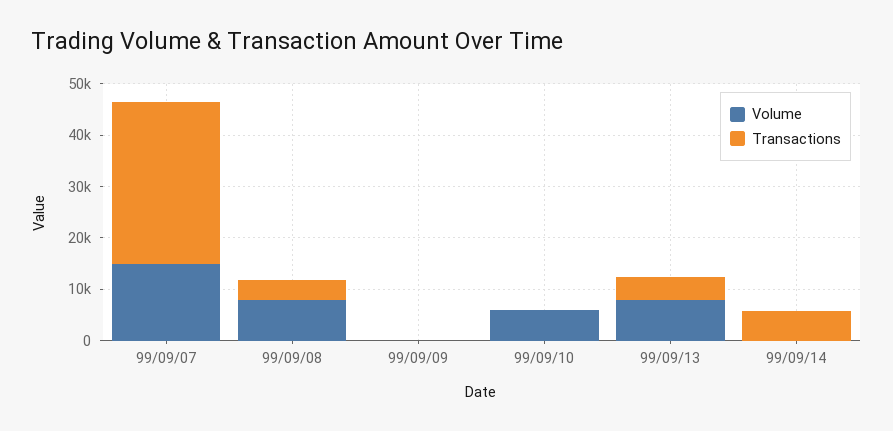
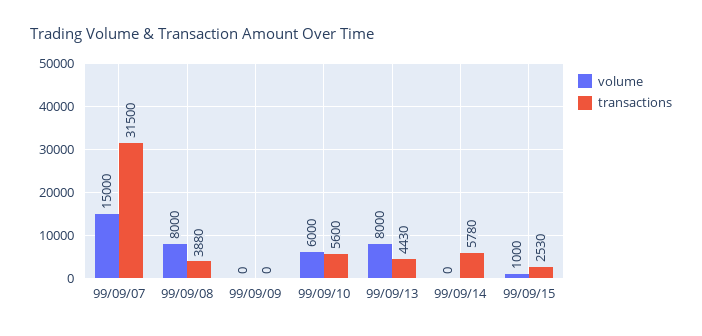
Transactions, 99/09/10: 0 -> 5600
Volume, 99/09/15: none -> 1000
Transactions, 99/09/15: none -> 2530

